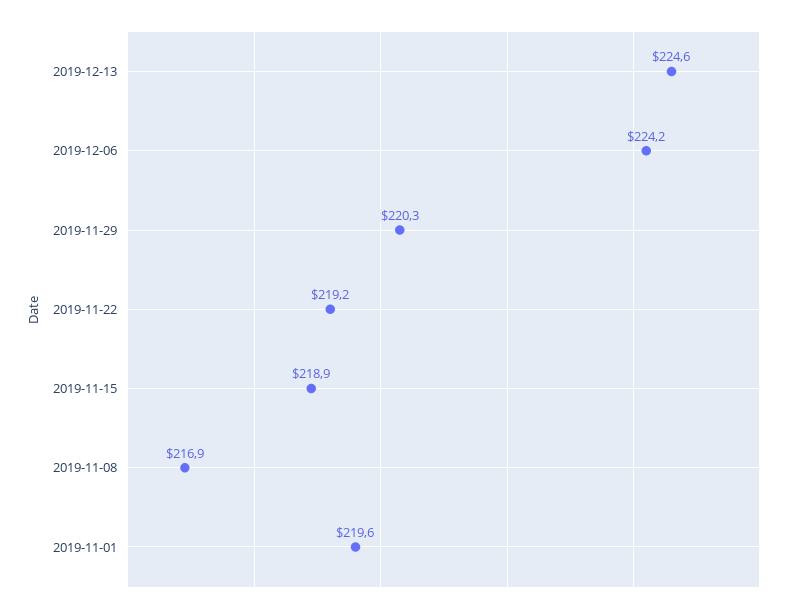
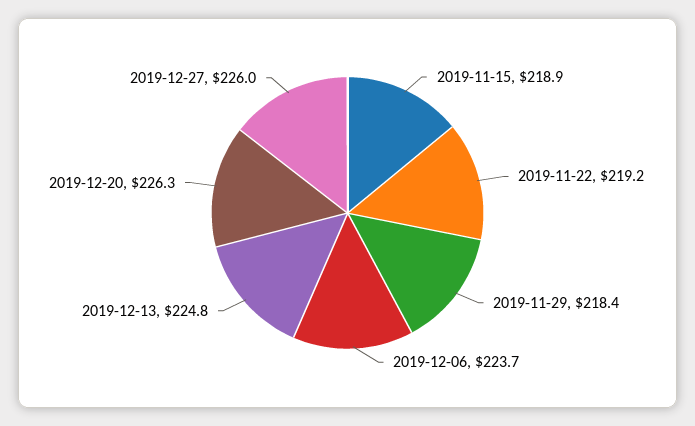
2019-12-13: 224.6 -> 224.8
2019-12-06: 224.2 -> 223.7
2019-11-29: 220.3 -> 218.4
2019-11-08: 216.9 -> none
2019-11-01: 219.6 -> none
2019-12-20: none -> 226.3
2019-12-27: none -> 226

